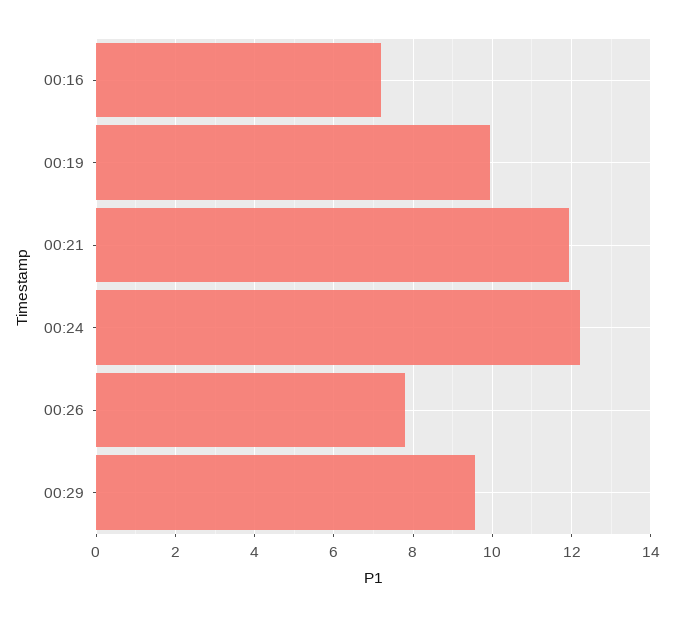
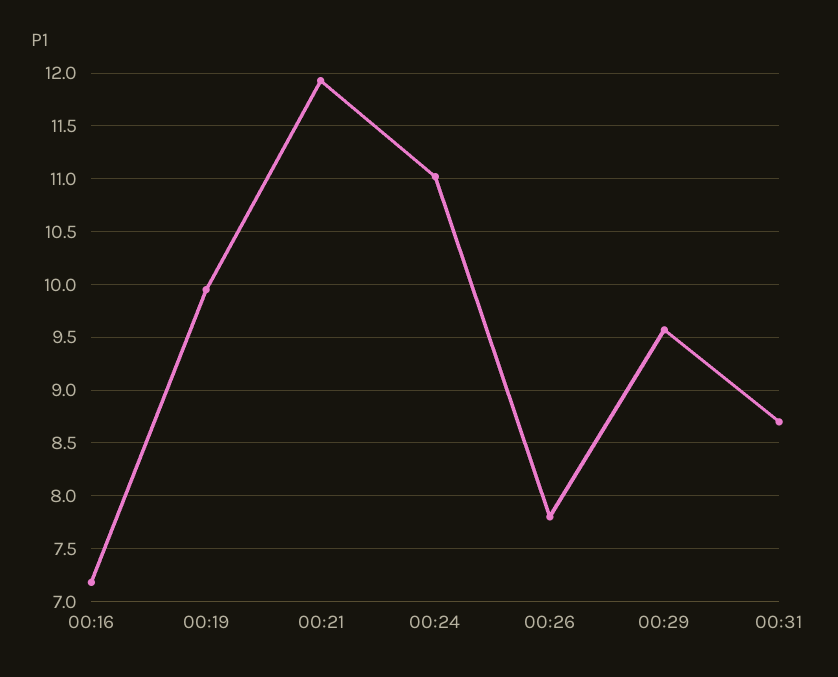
00:24: 12.2 -> 11
00:31: none -> 8.7

